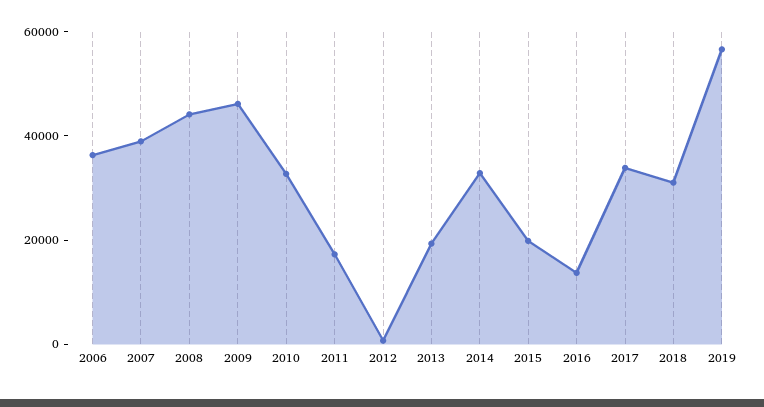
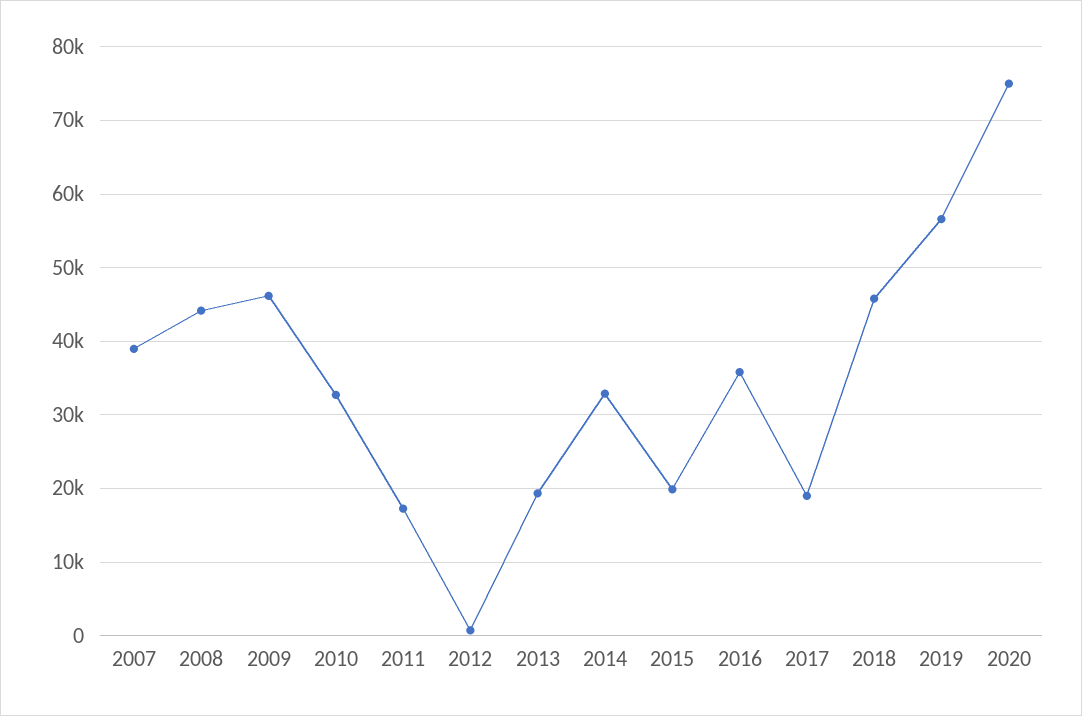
2006: 35000 -> none
2016: 15000 -> 36000
2017: 35000 -> 19000
2018: 30000 -> 46000
2020: none -> 75000

